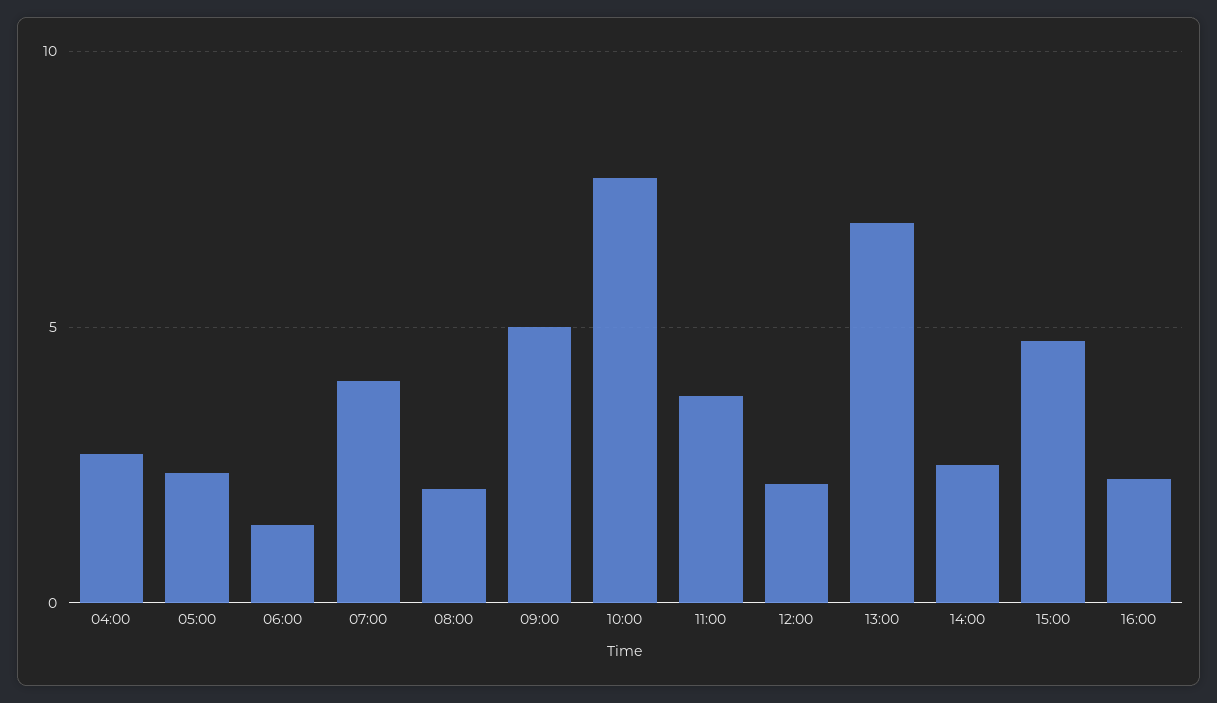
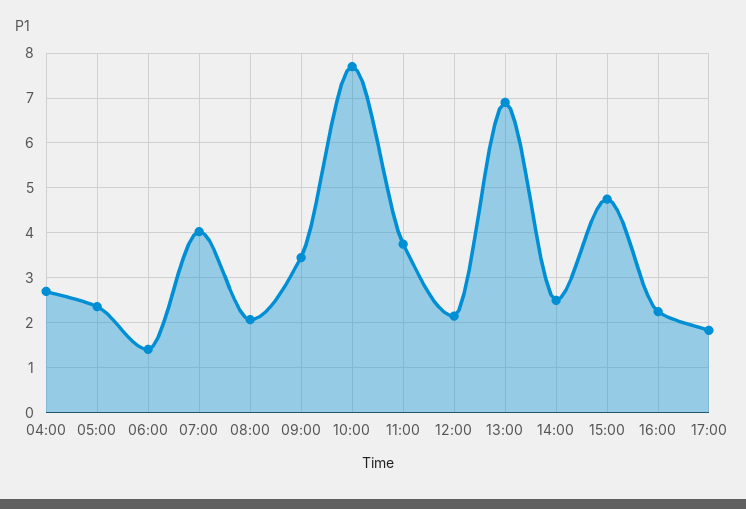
09:00: 5 -> 3.4
17:00: none -> 1.8

